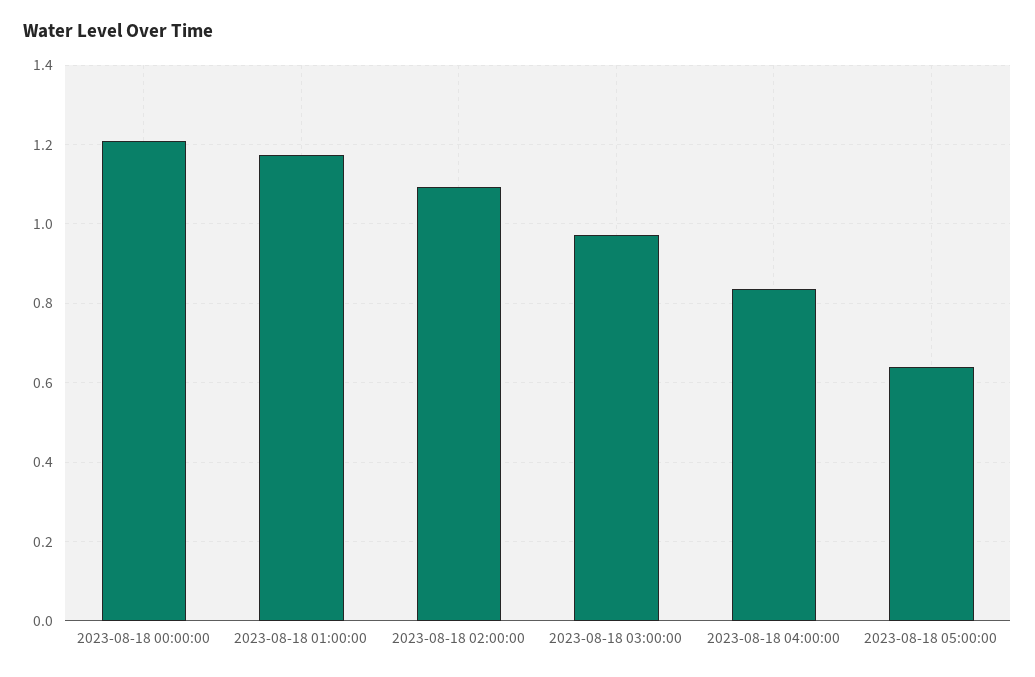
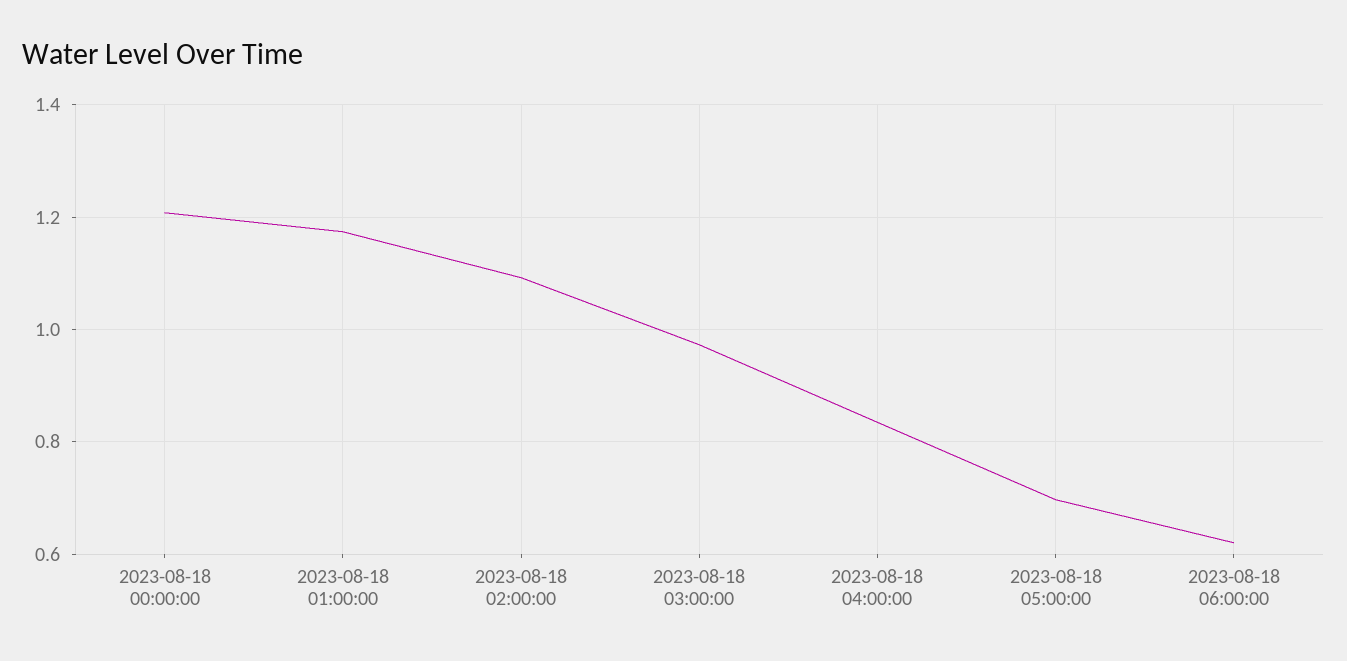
2023-08-18 05:00:00: 0.64 -> 0.7
2023-08-18 06:00:00: none -> 0.62

